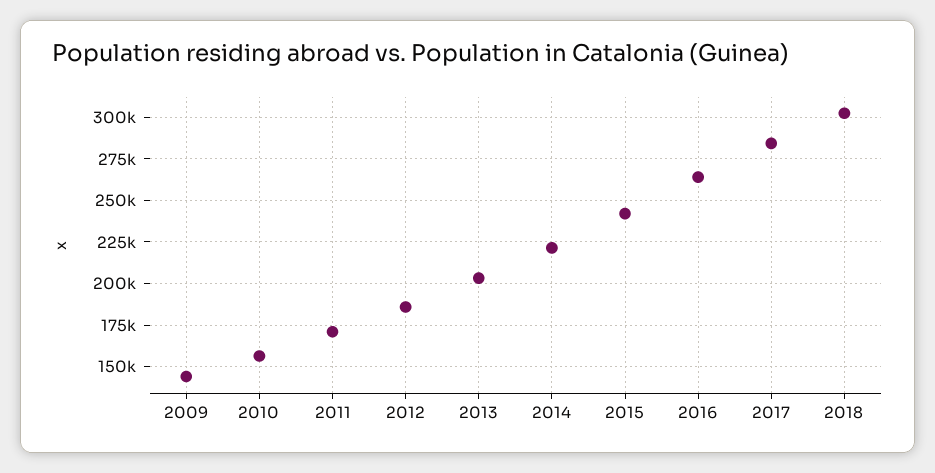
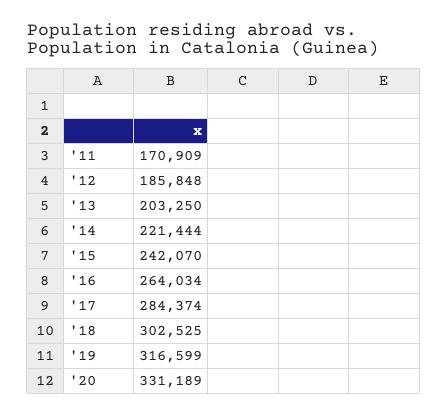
2009: 145000 -> none
2010: 155000 -> none
'19: none -> 316599
'20: none -> 331189

